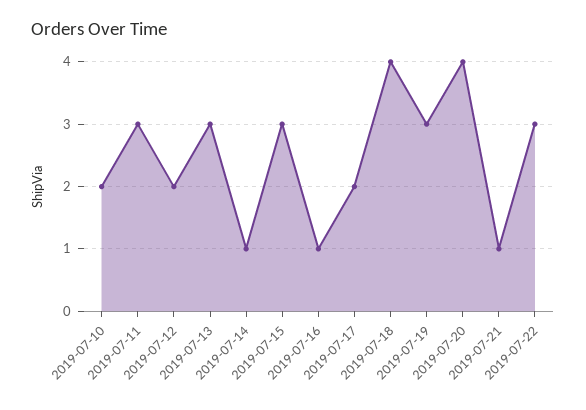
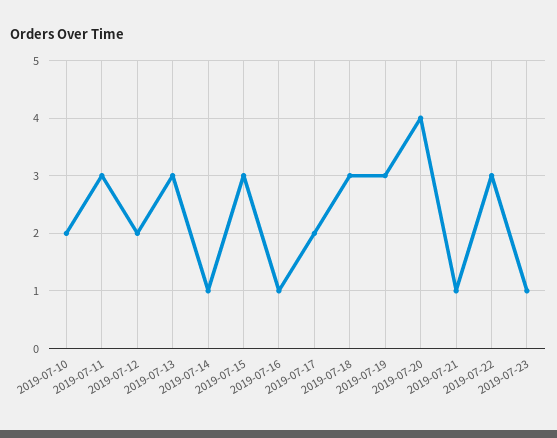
2019-07-18: 4 -> 3
2019-07-23: none -> 1

